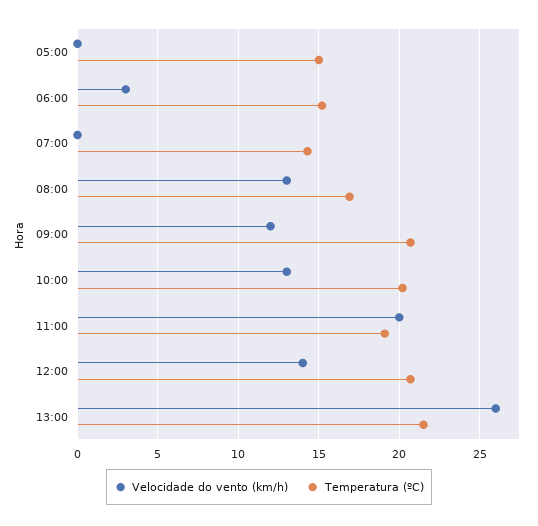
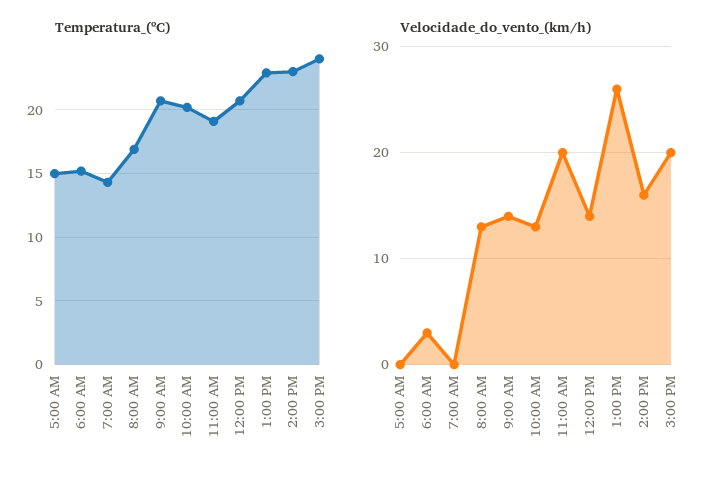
Velocidade do vento (km/h), 09:00: 12 -> 14
Temperatura (ºC), 13:00: 21.5 -> 23
Temperatura (ºC), 2:00 PM: none -> 23
Temperatura (ºC), 3:00 PM: none -> 24
Velocidade do vento (km/h), 2:00 PM: none -> 16
Velocidade do vento (km/h), 3:00 PM: none -> 20

